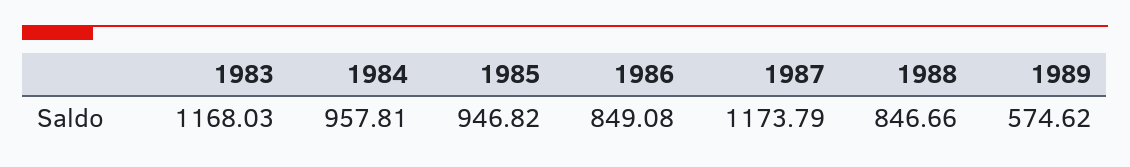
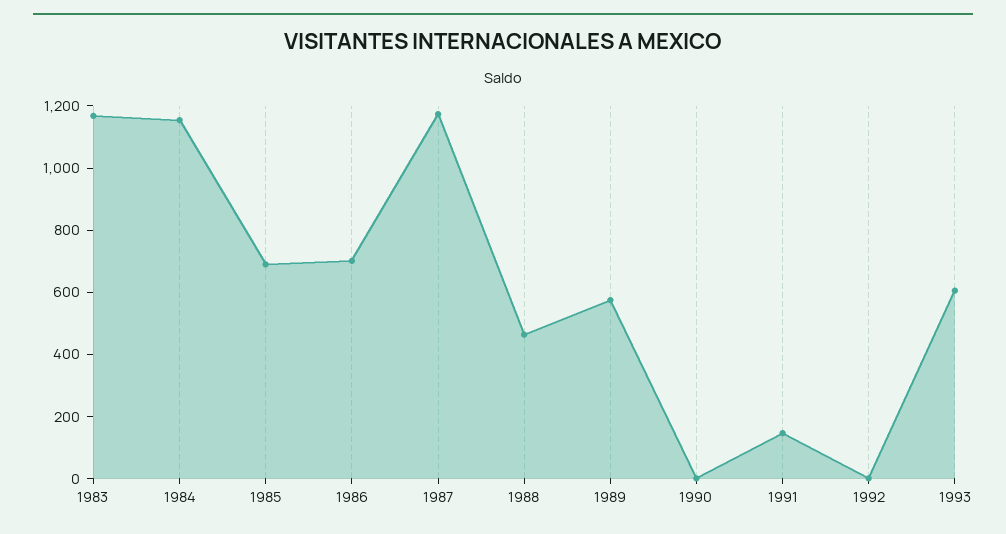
1984: 957.81 -> 1150
1985: 946.82 -> 700
1986: 849.08 -> 700
1988: 846.66 -> 450
1990: none -> 0
1991: none -> 150
1992: none -> 0
1993: none -> 600

